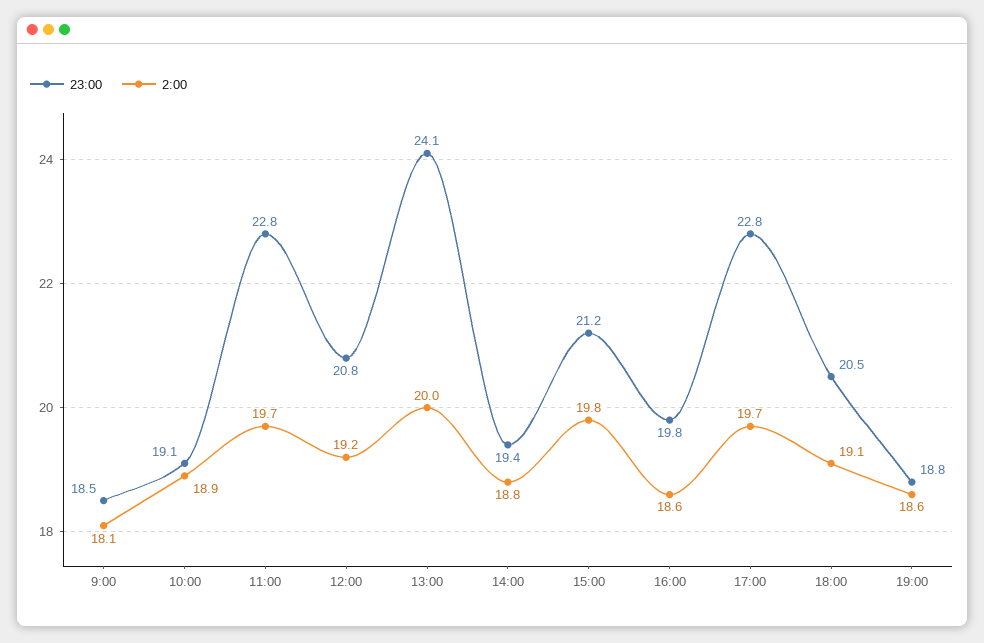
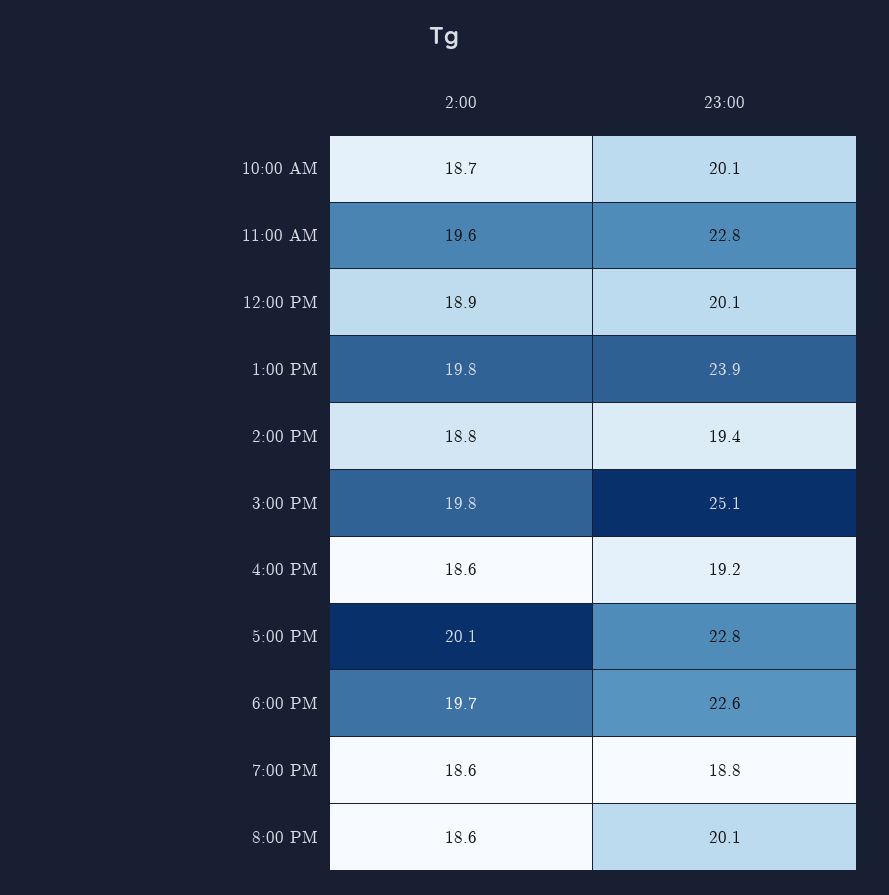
23:00, 9:00: 18.5 -> none
2:00, 9:00: 18.1 -> none
23:00, 10:00: 19.1 -> 20.1
2:00, 10:00: 18.9 -> 18.7
2:00, 11:00: 19.7 -> 19.6
23:00, 12:00: 20.8 -> 20.1
2:00, 12:00: 19.2 -> 18.9
23:00, 13:00: 24.1 -> 23.9
2:00, 13:00: 20 -> 19.8
23:00, 15:00: 21.2 -> 25.1
23:00, 16:00: 19.8 -> 19.2
2:00, 17:00: 19.7 -> 20.1
23:00, 18:00: 20.5 -> 22.6
2:00, 18:00: 19.1 -> 19.7
2:00, 8:00 PM: none -> 18.6
23:00, 8:00 PM: none -> 20.1

